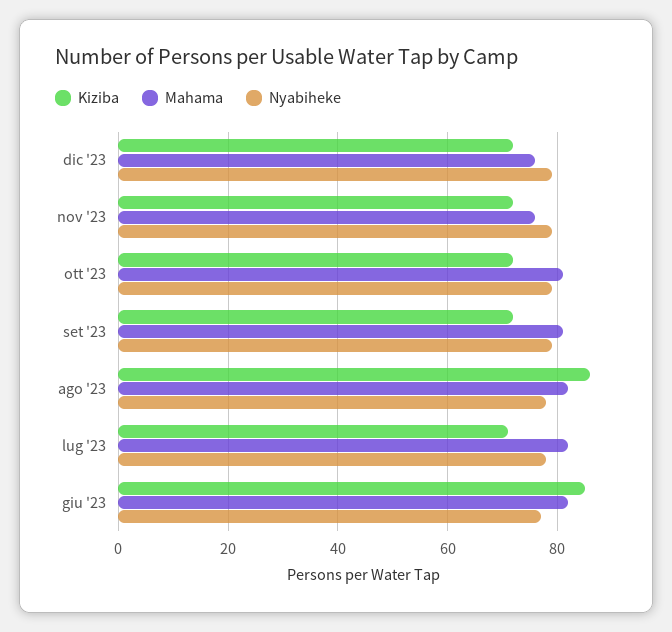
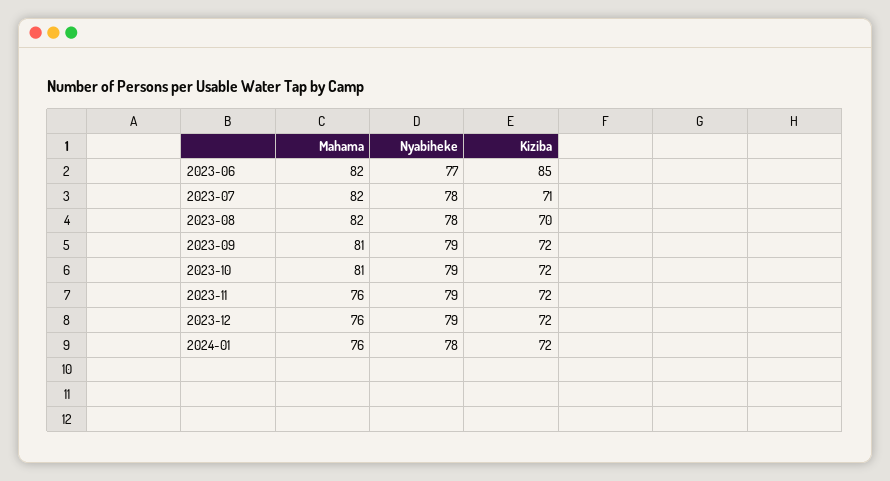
Kiziba, ago '23: 85 -> 70
Mahama, 2024-01: none -> 76
Nyabiheke, 2024-01: none -> 78
Kiziba, 2024-01: none -> 72

